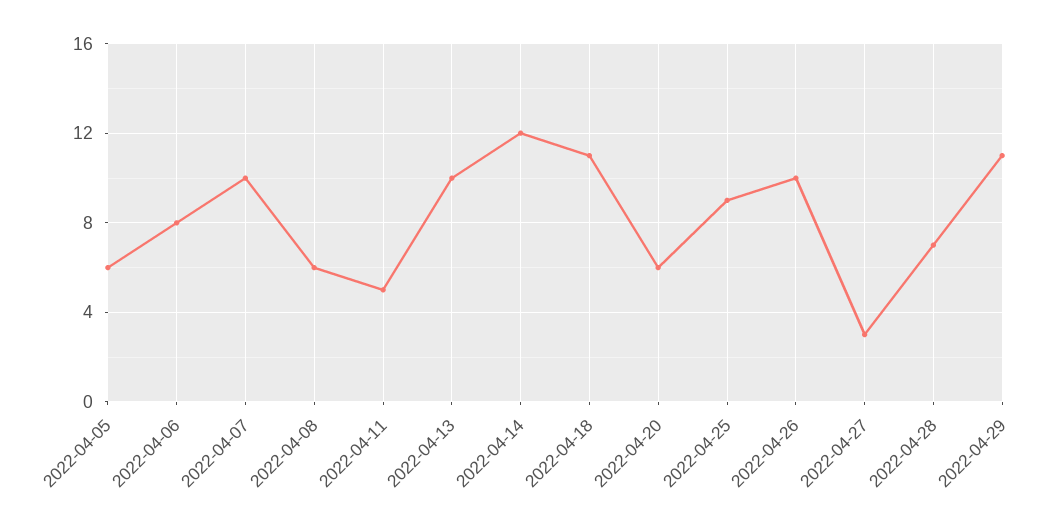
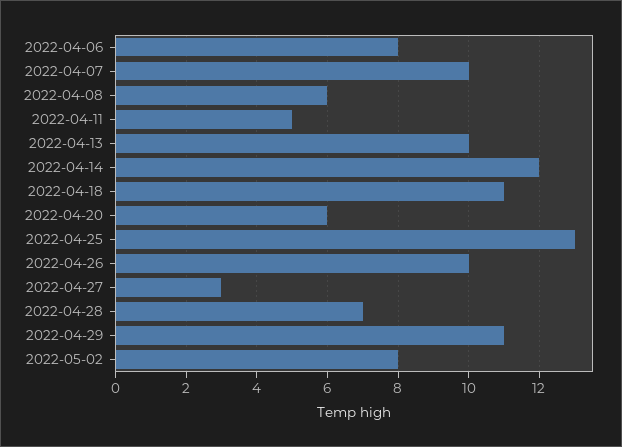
2022-04-05: 6 -> none
2022-04-25: 9 -> 13
2022-05-02: none -> 8

